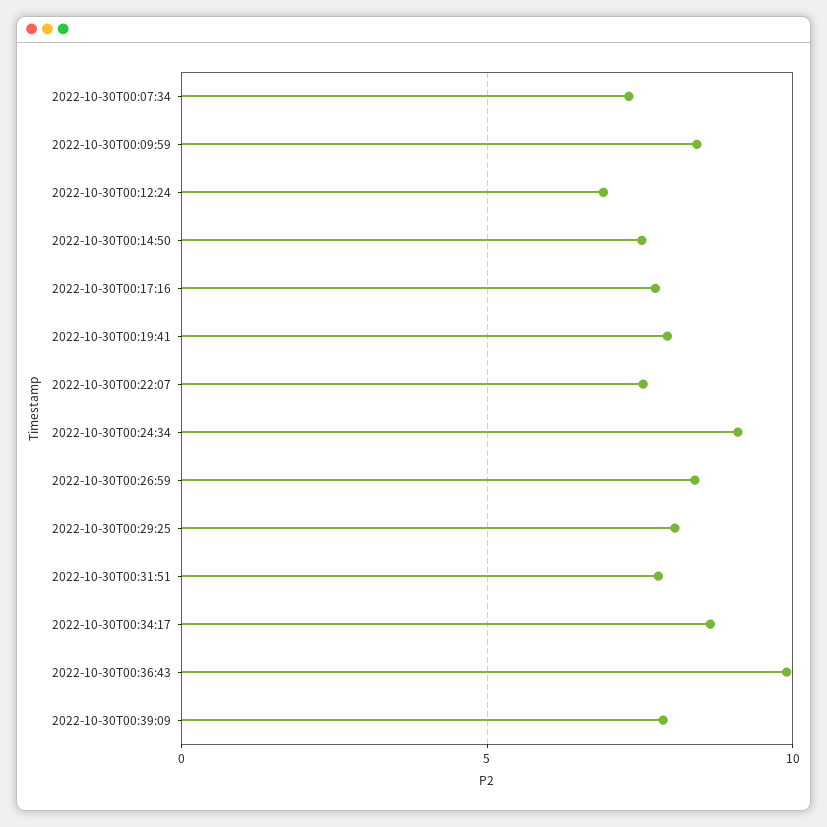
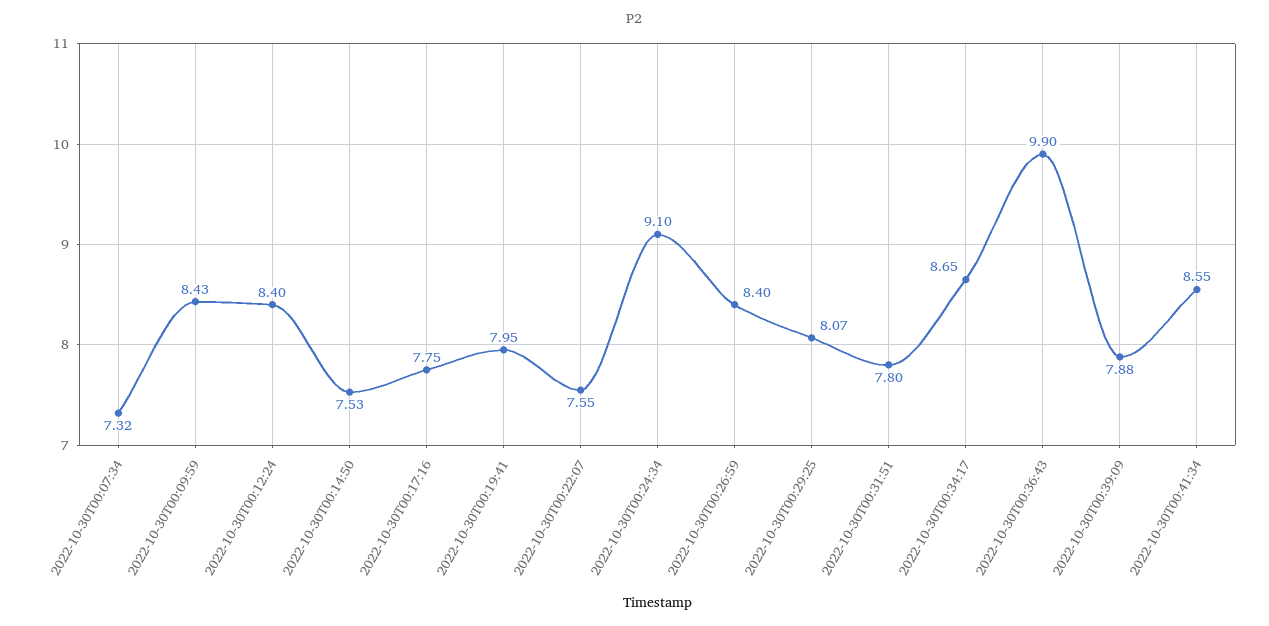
2022-10-30T00:12:24: 7 -> 8.4
2022-10-30T00:41:34: none -> 8.55

